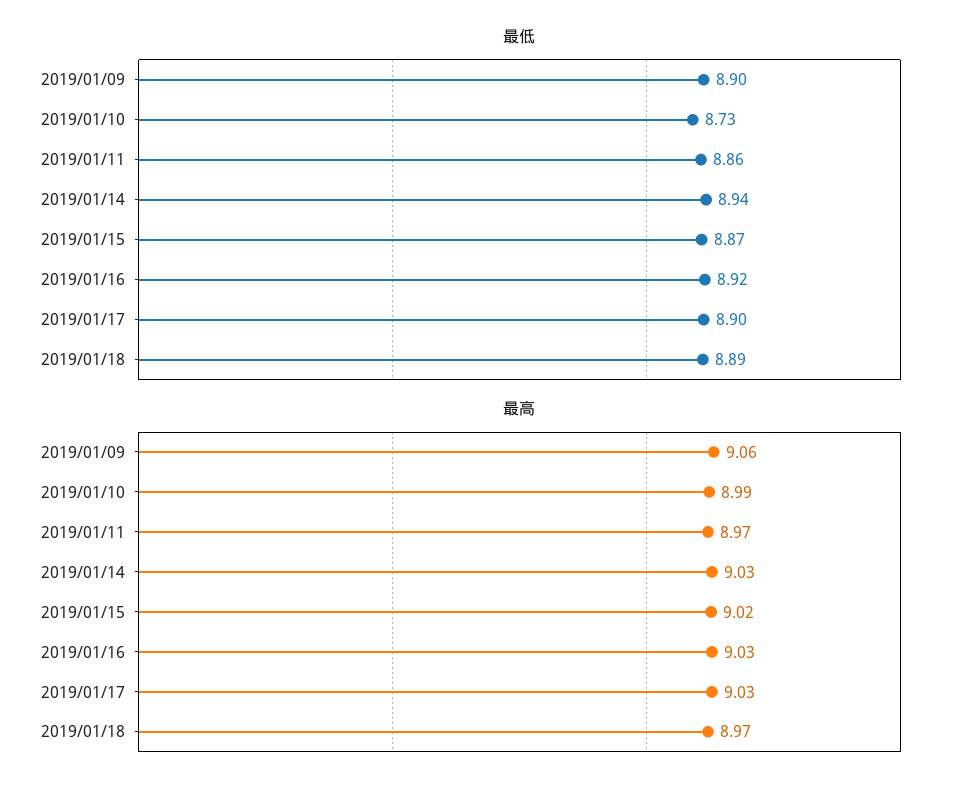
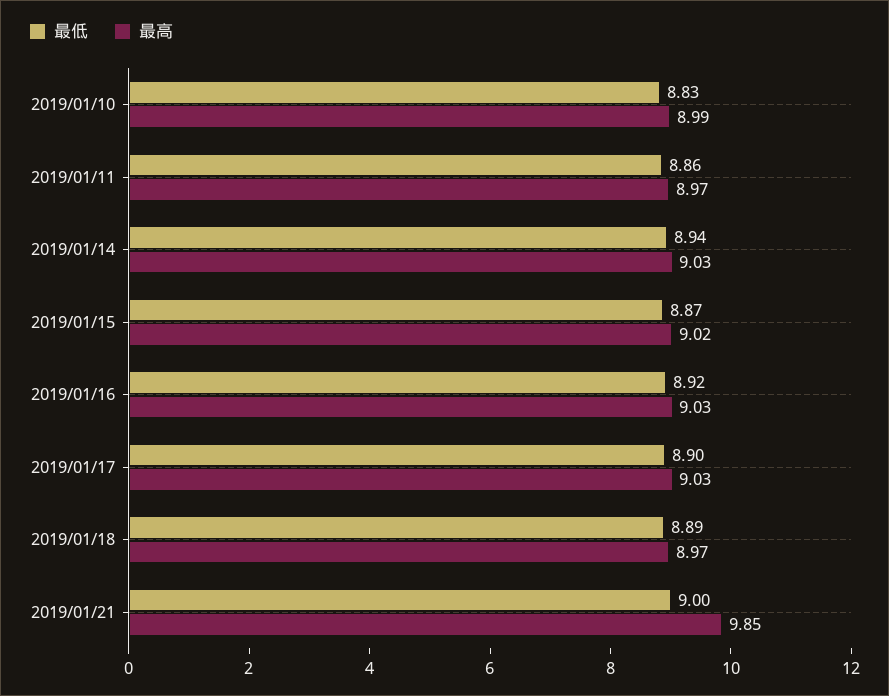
最低, 2019/01/09: 8.9 -> none
最低, 2019/01/10: 8.73 -> 8.83
最高, 2019/01/09: 9.06 -> none
最低, 2019/01/21: none -> 9
最高, 2019/01/21: none -> 9.85

